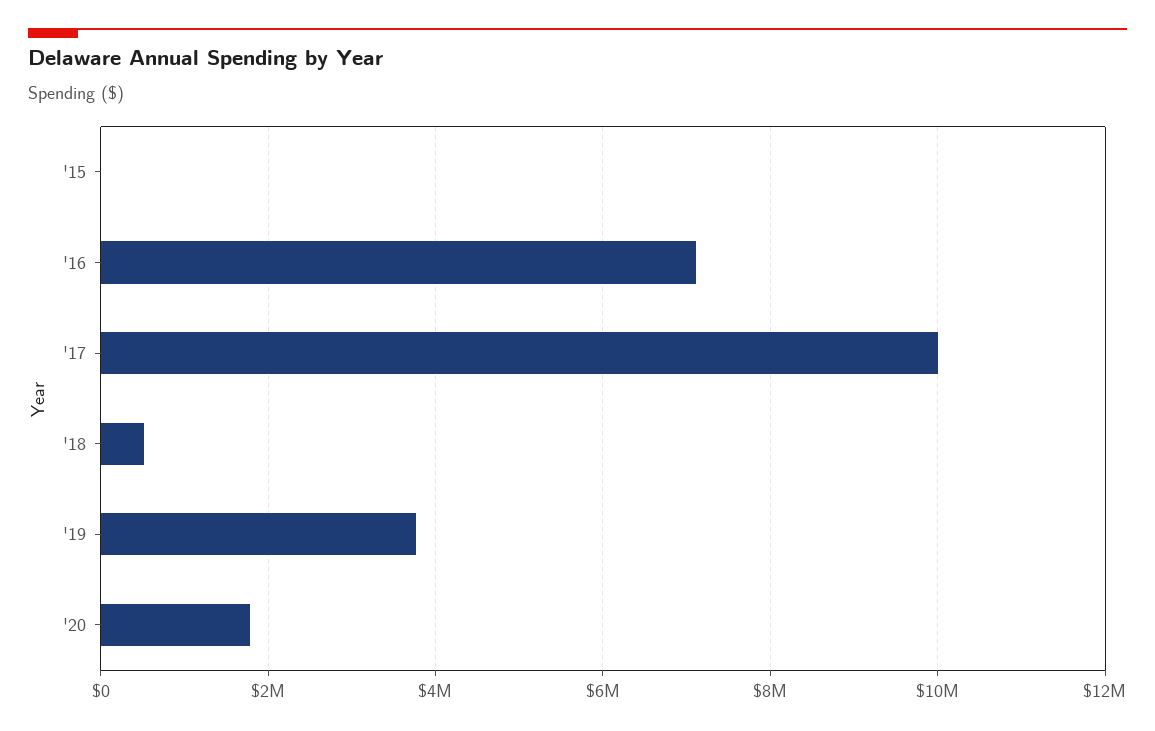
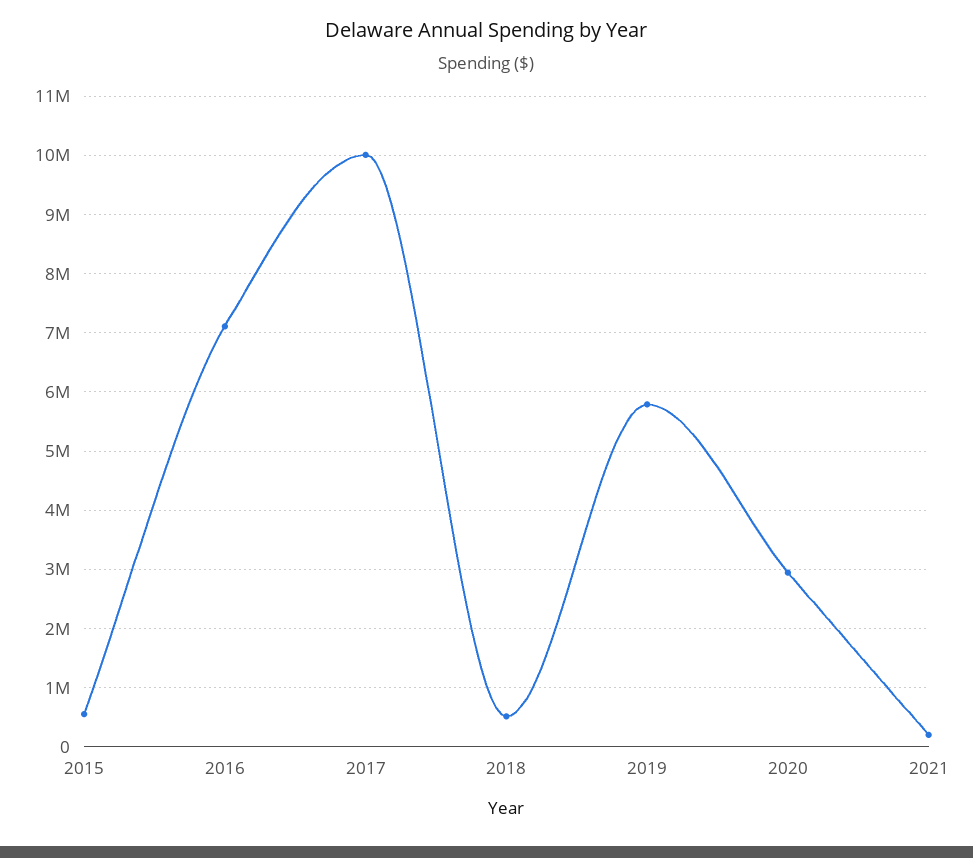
'15: 0 -> 600000
'19: 3800000 -> 5800000
'20: 1800000 -> 3000000
2021: none -> 200000

